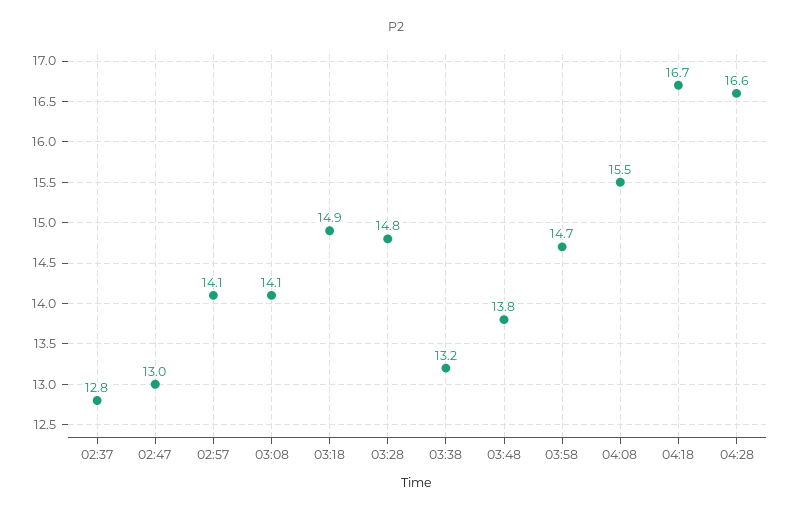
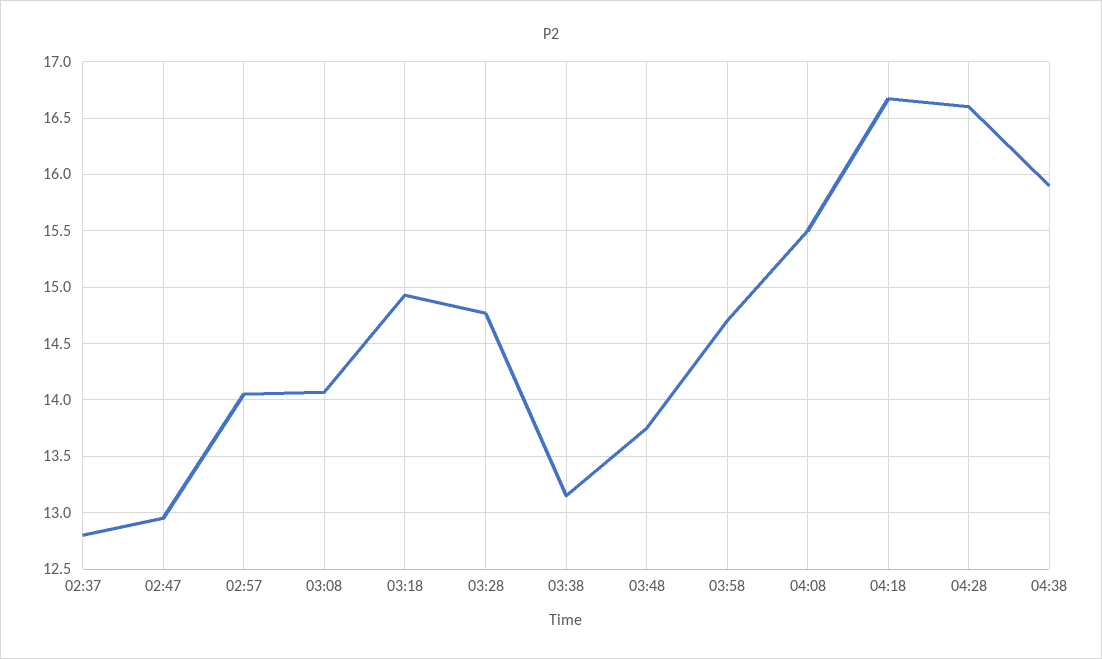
04:38: none -> 15.9

